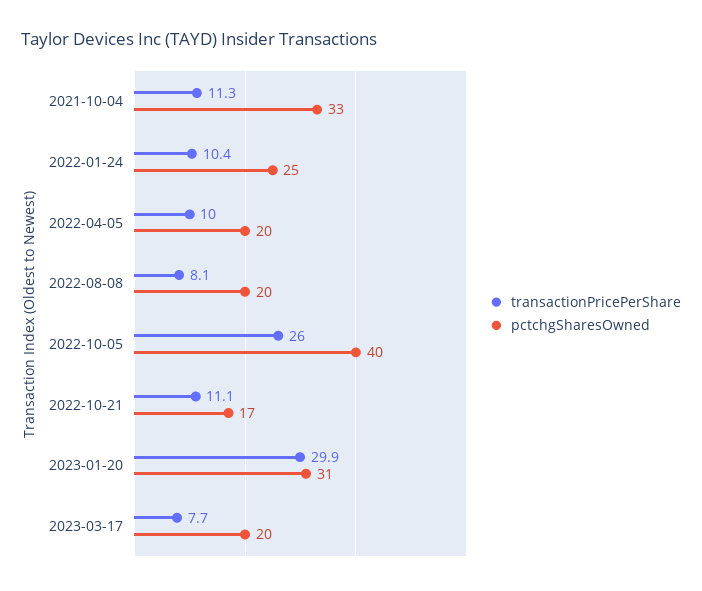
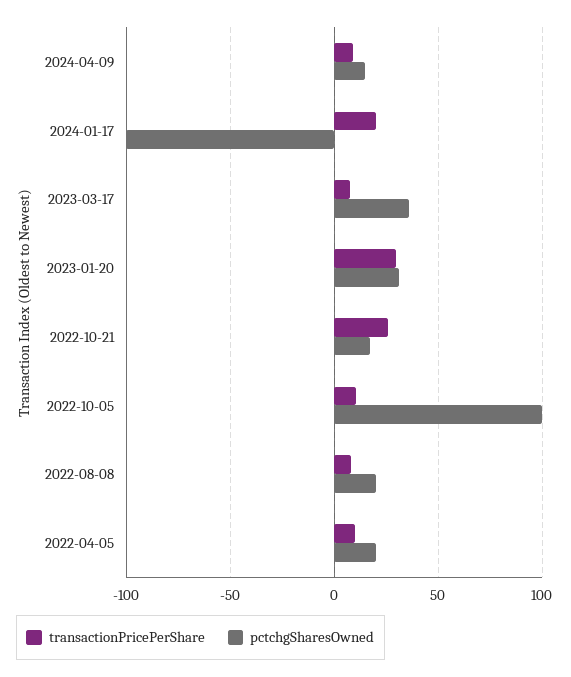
transactionPricePerShare, 2021-10-04: 11.3 -> none
pctchgSharesOwned, 2021-10-04: 33 -> none
transactionPricePerShare, 2022-01-24: 10.4 -> none
pctchgSharesOwned, 2022-01-24: 25 -> none
transactionPricePerShare, 2022-10-05: 26 -> 10
pctchgSharesOwned, 2022-10-05: 40 -> 100
transactionPricePerShare, 2022-10-21: 11.1 -> 25
pctchgSharesOwned, 2023-03-17: 20 -> 35
transactionPricePerShare, 2024-04-09: none -> 10
pctchgSharesOwned, 2024-04-09: none -> 15
transactionPricePerShare, 2024-01-17: none -> 20
pctchgSharesOwned, 2024-01-17: none -> -100

